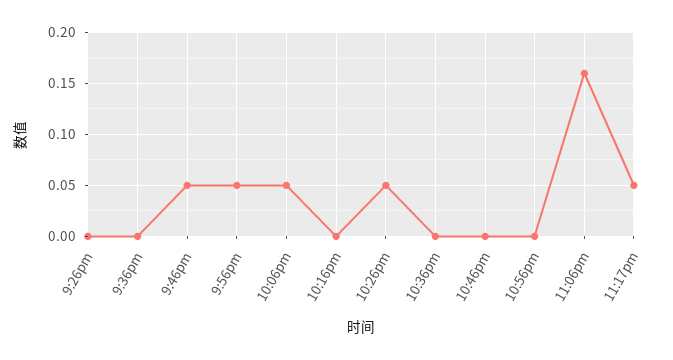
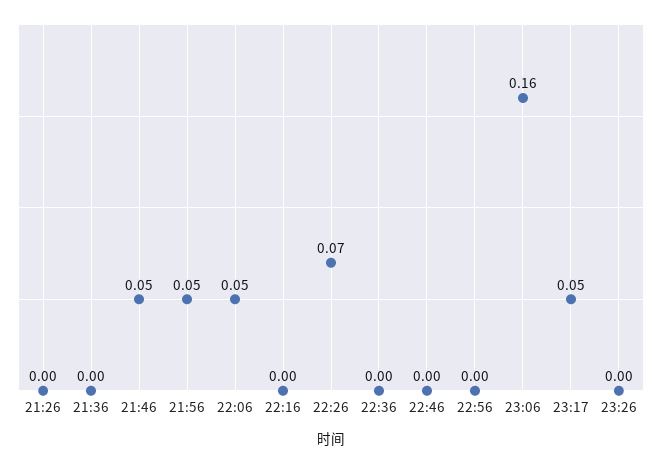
10:26pm: 0.05 -> 0.07
23:26: none -> 0

